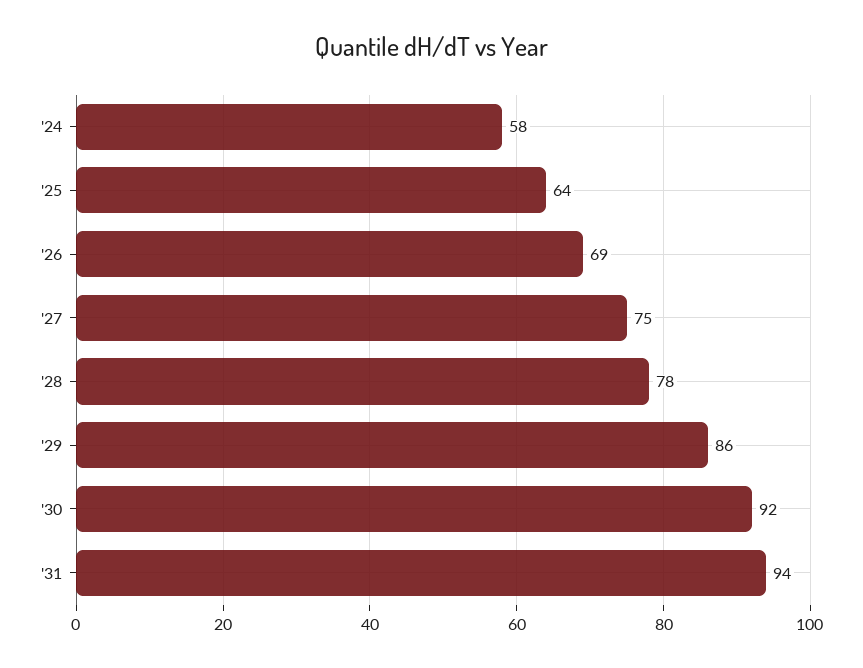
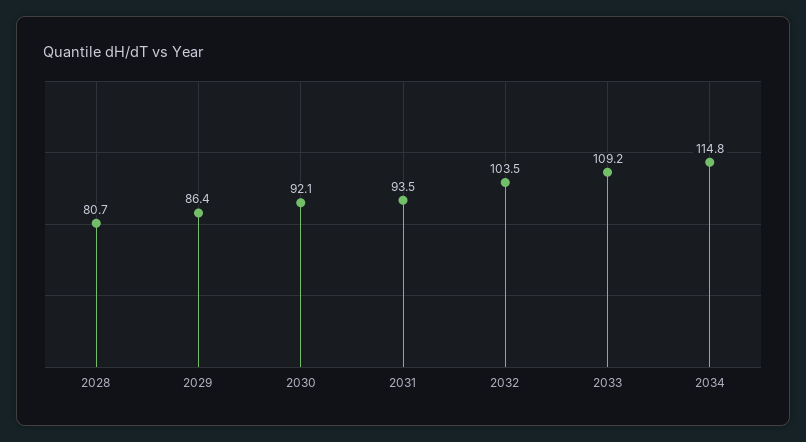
'24: 58 -> none
'25: 64 -> none
'26: 69 -> none
'27: 75 -> none
'28: 78 -> 80.7
2032: none -> 103.5
2033: none -> 109.2
2034: none -> 114.8

